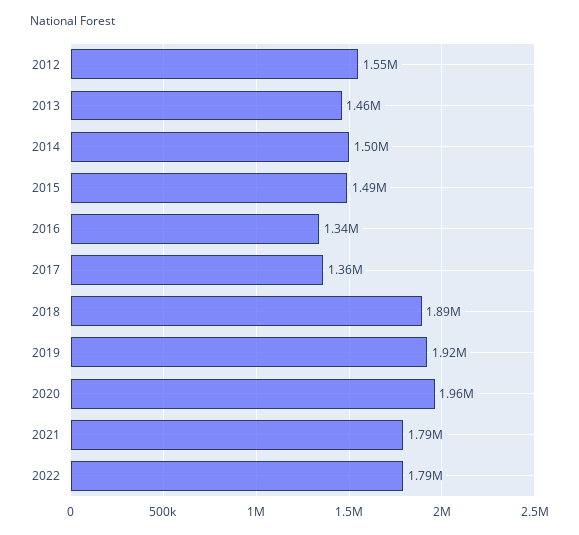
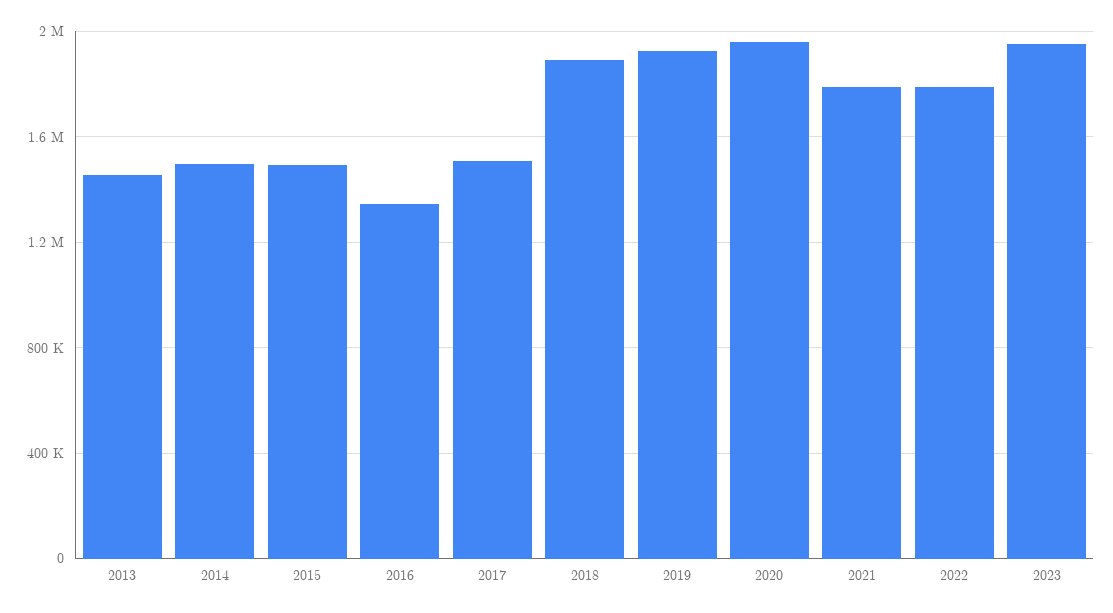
2012: 1550000 -> none
2017: 1360000 -> 1500000
2023: none -> 1950000

